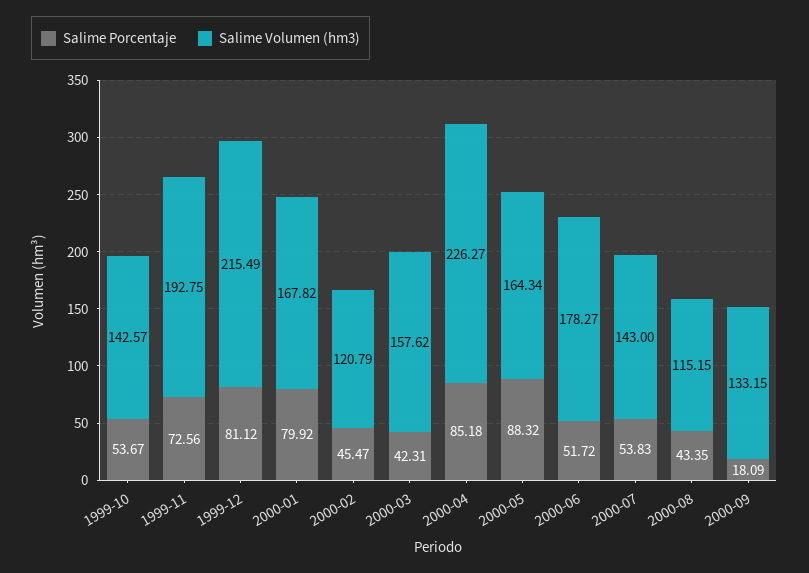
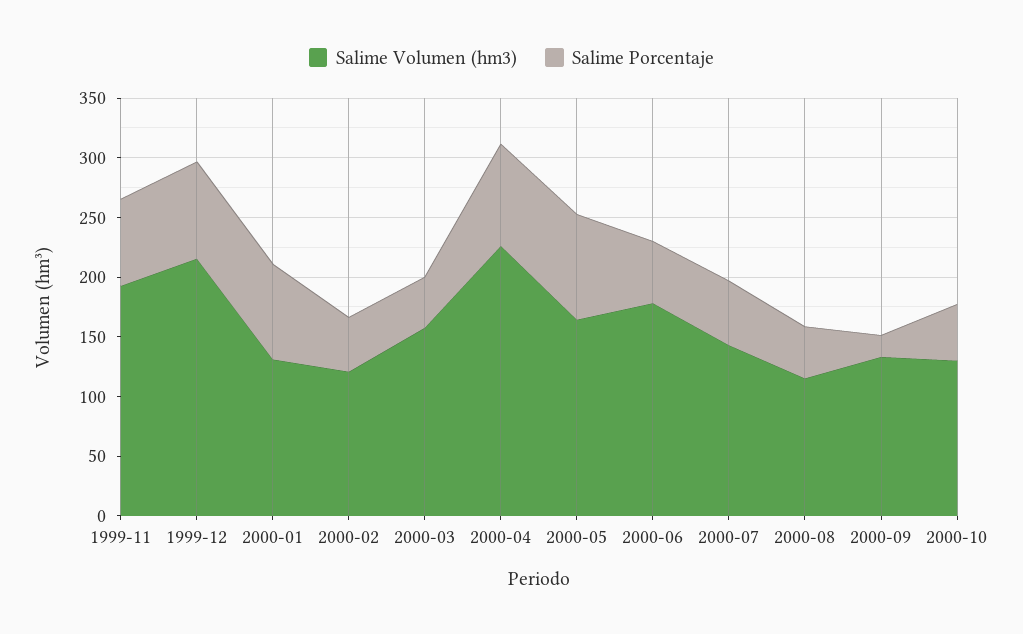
Salime Porcentaje, 1999-10: 53.67 -> none
Salime Volumen (hm3), 1999-10: 142.57 -> none
Salime Volumen (hm3), 2000-01: 167.82 -> 130
Salime Volumen (hm3), 2000-10: none -> 130
Salime Porcentaje, 2000-10: none -> 50

